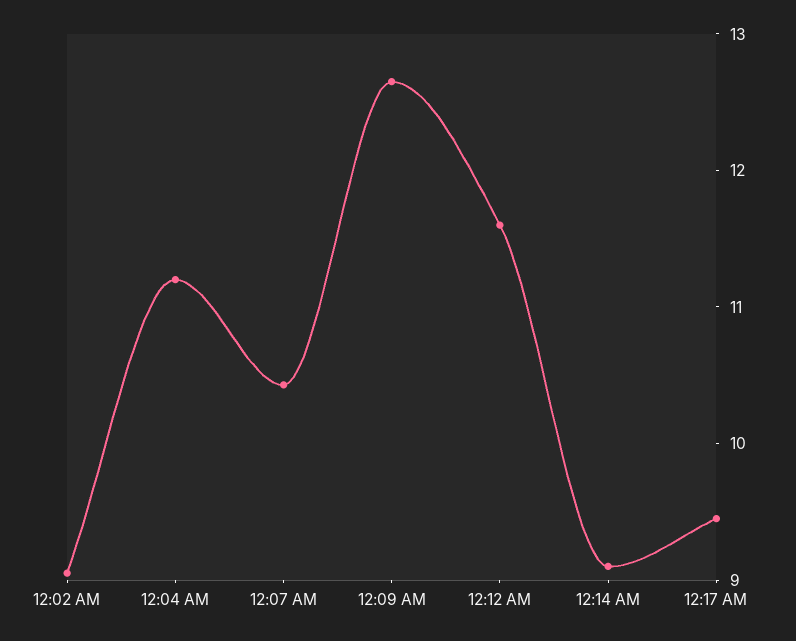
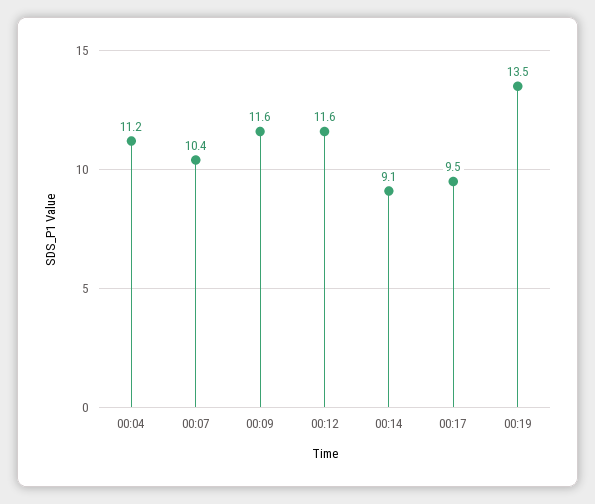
12:02 AM: 9 -> none
12:09 AM: 12.6 -> 11.6
00:19: none -> 13.5

